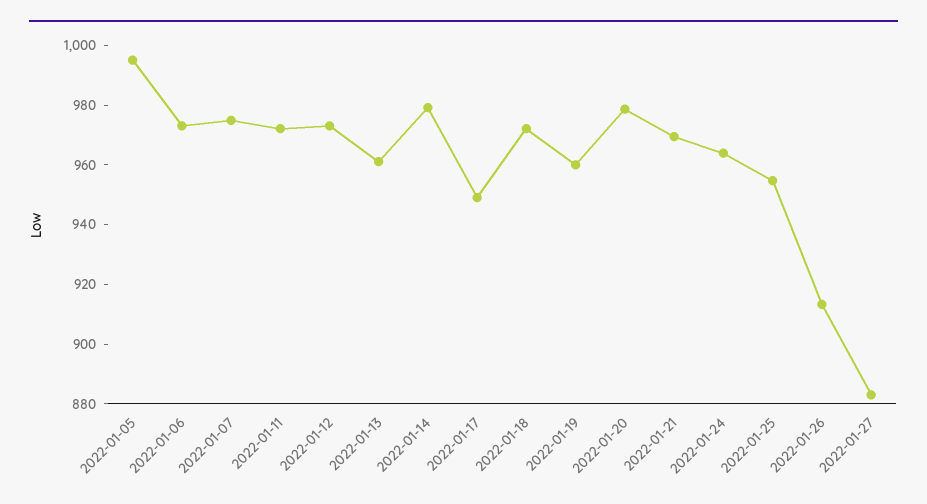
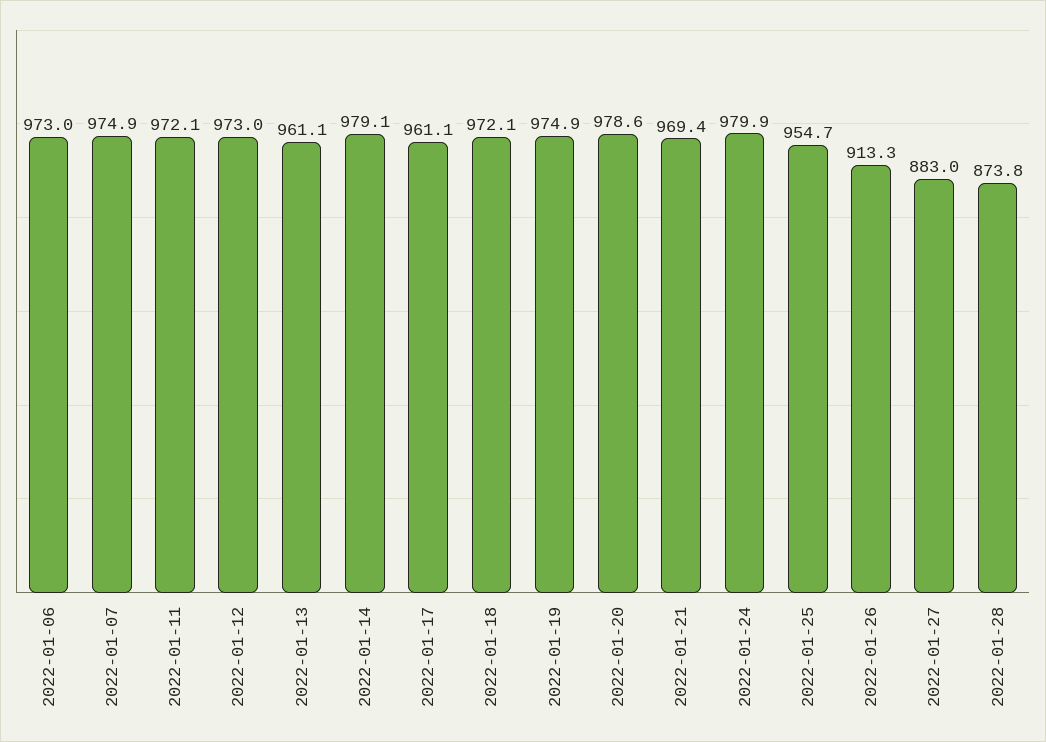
2022-01-05: 995 -> none
2022-01-17: 950 -> 961.1
2022-01-19: 960 -> 974.9
2022-01-24: 965 -> 979.9
2022-01-28: none -> 873.8

